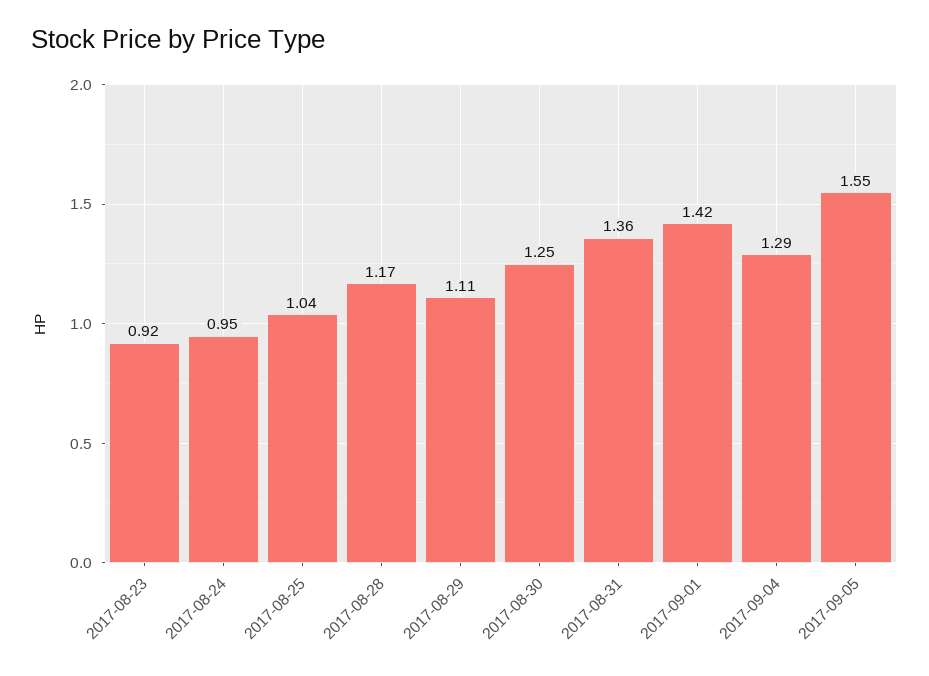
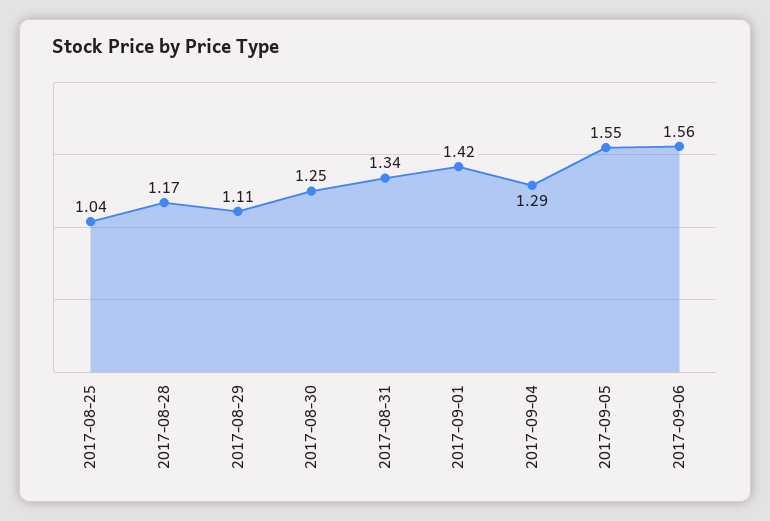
2017-08-23: 0.92 -> none
2017-08-24: 0.95 -> none
2017-08-31: 1.36 -> 1.34
2017-09-06: none -> 1.56

